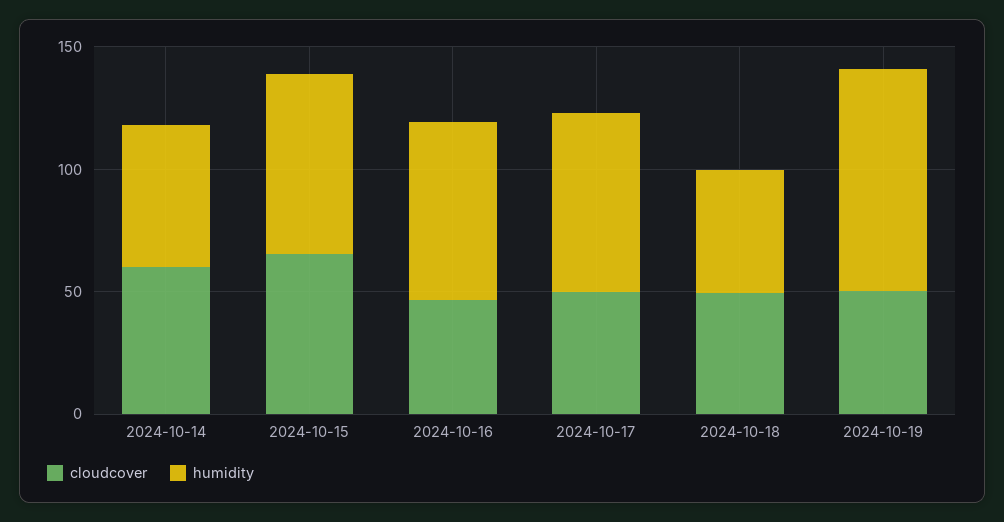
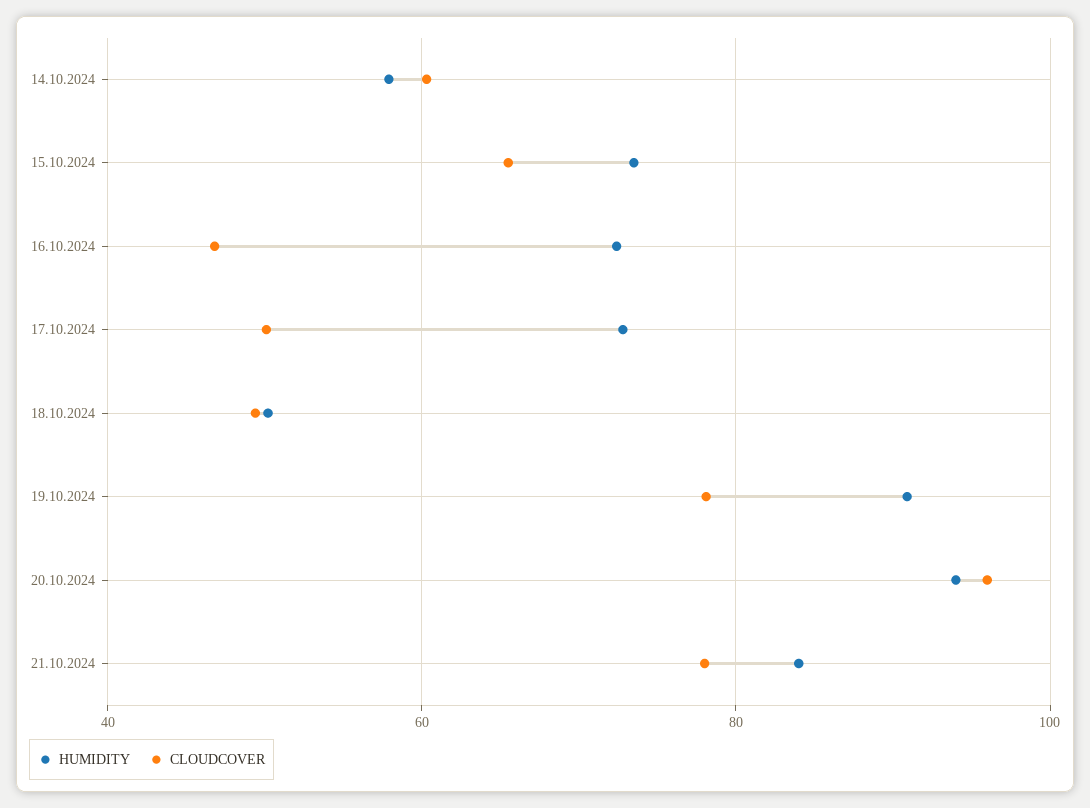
cloudcover, 2024-10-19: 50 -> 78
humidity, 20.10.2024: none -> 94
cloudcover, 20.10.2024: none -> 96
humidity, 21.10.2024: none -> 84
cloudcover, 21.10.2024: none -> 78

